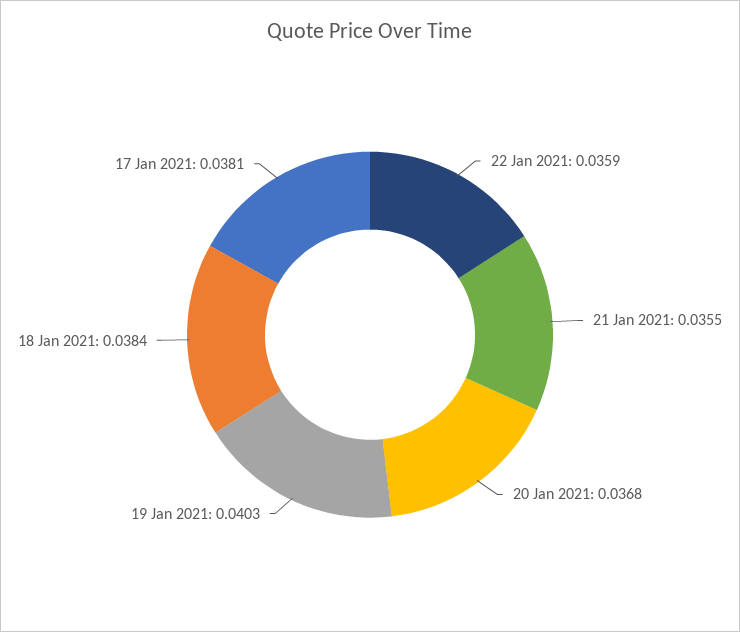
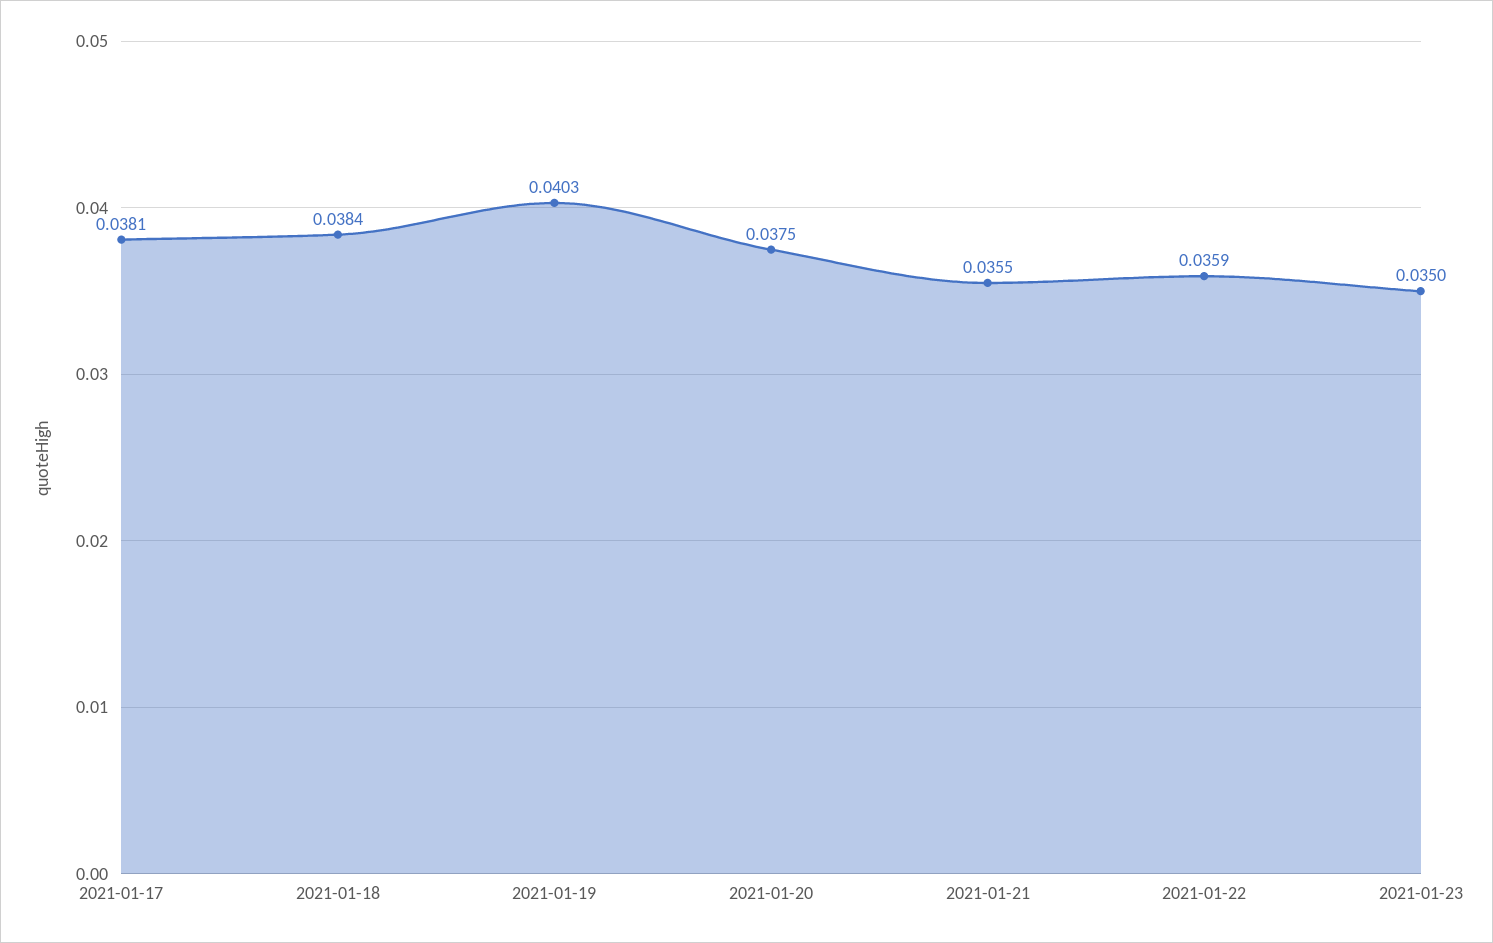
20 Jan 2021: 0.0368 -> 0.0375
2021-01-23: none -> 0.035

